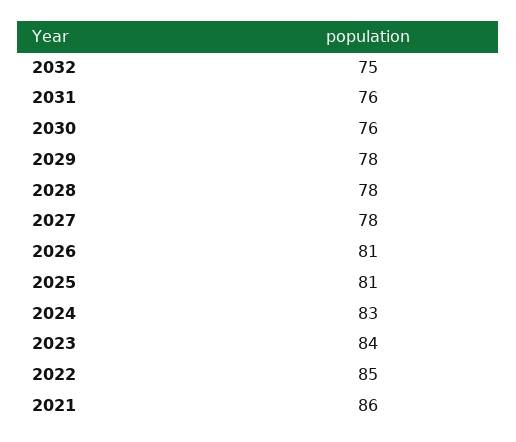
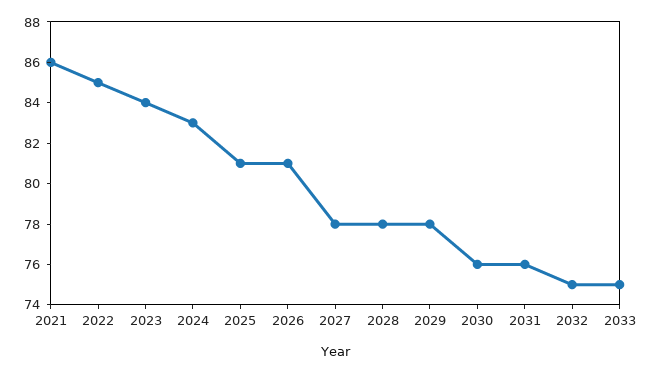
2033: none -> 75

